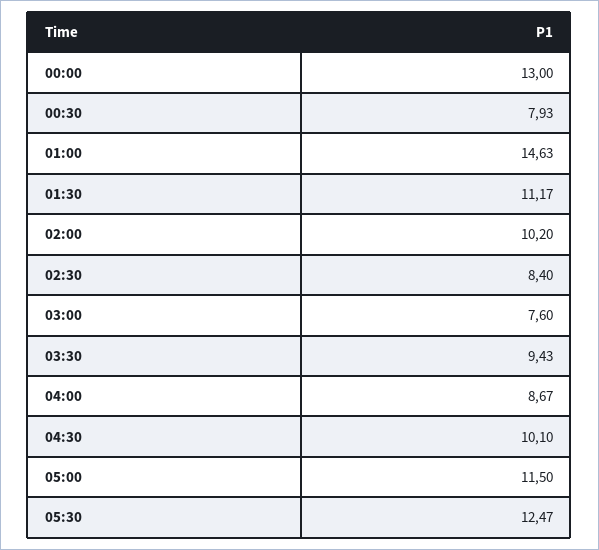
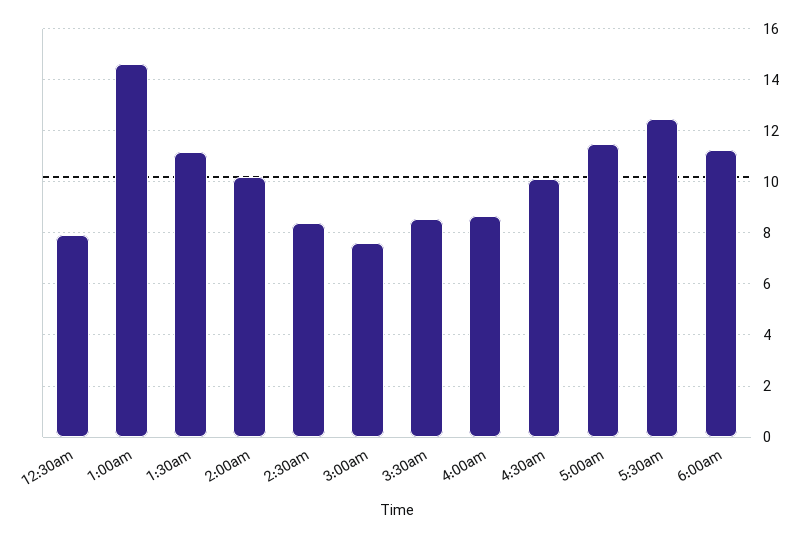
00:00: 13 -> none
03:30: 9.43 -> 8.5
6:00am: none -> 11.25

